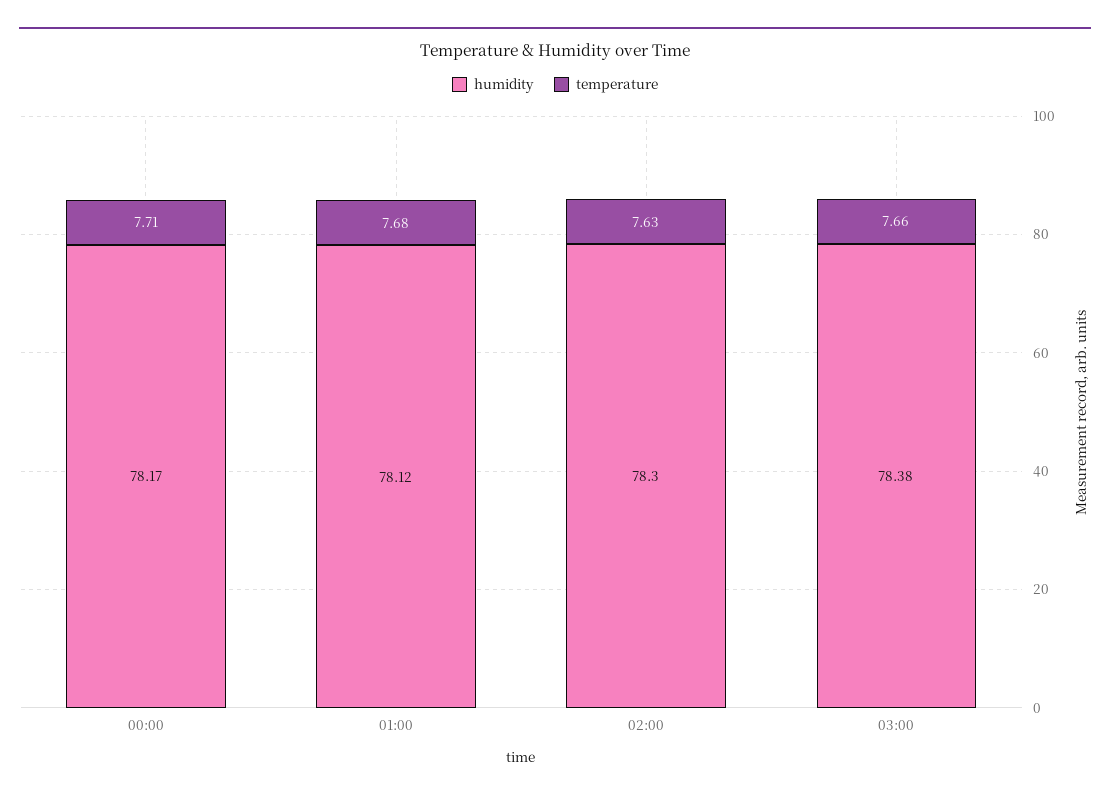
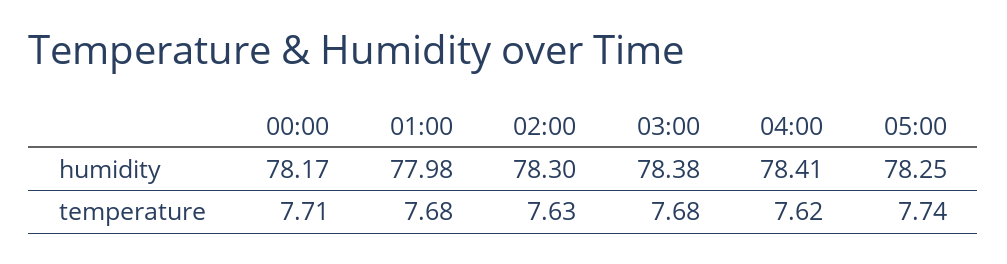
humidity, 01:00: 78.12 -> 77.98
temperature, 03:00: 7.66 -> 7.68
humidity, 04:00: none -> 78.41
humidity, 05:00: none -> 78.25
temperature, 04:00: none -> 7.62
temperature, 05:00: none -> 7.74

